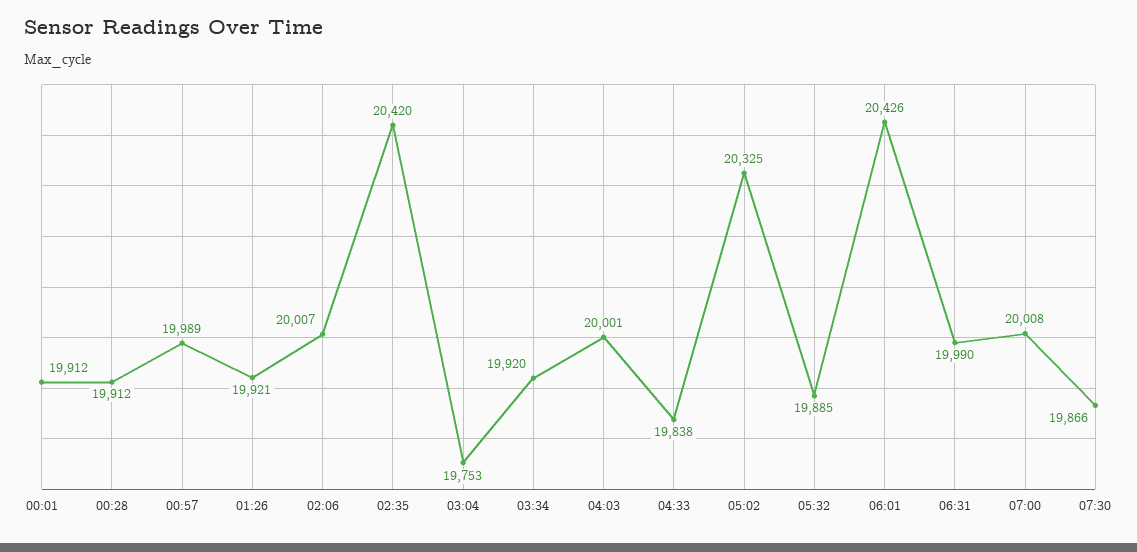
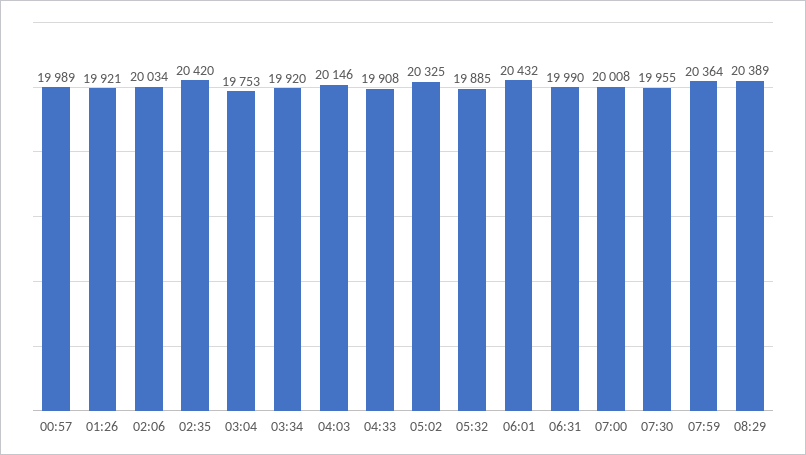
00:01: 19912 -> none
00:28: 19912 -> none
02:06: 20007 -> 20034
04:03: 20001 -> 20146
04:33: 19838 -> 19908
06:01: 20426 -> 20432
07:30: 19866 -> 19955
07:59: none -> 20364
08:29: none -> 20389

